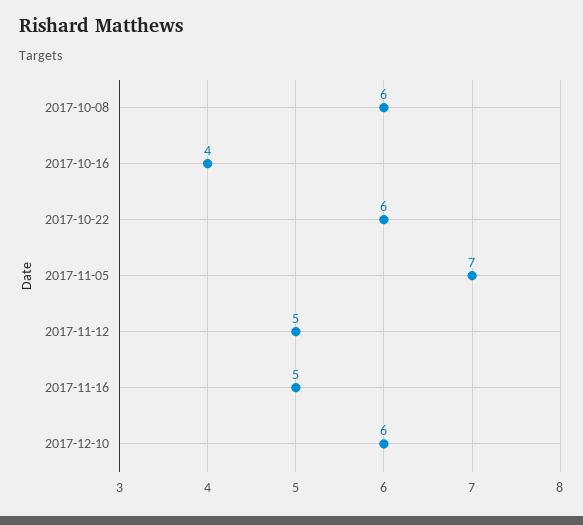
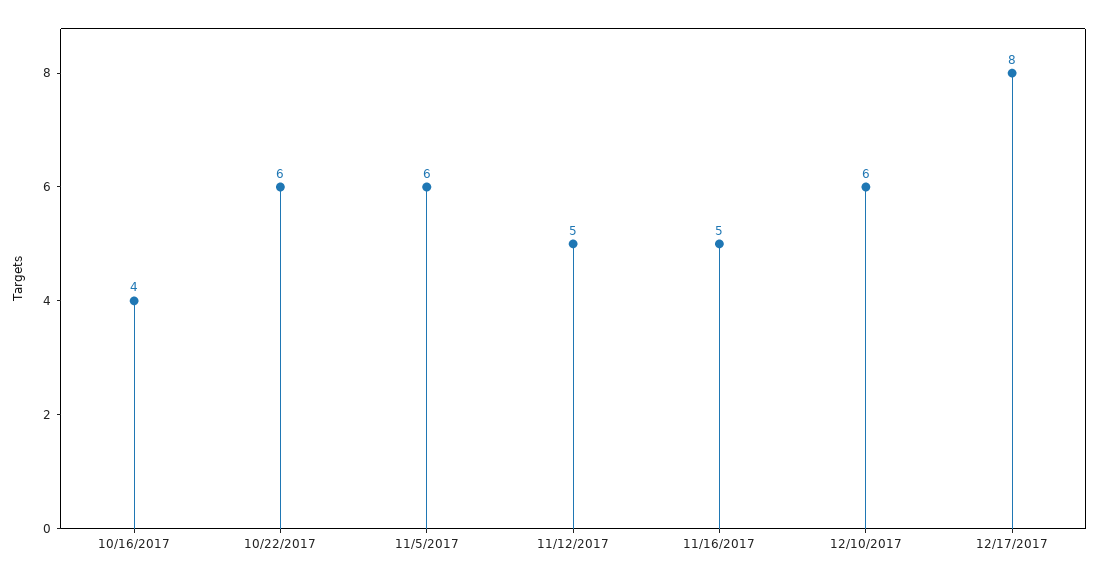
2017-10-08: 6 -> none
2017-11-05: 7 -> 6
12/17/2017: none -> 8

